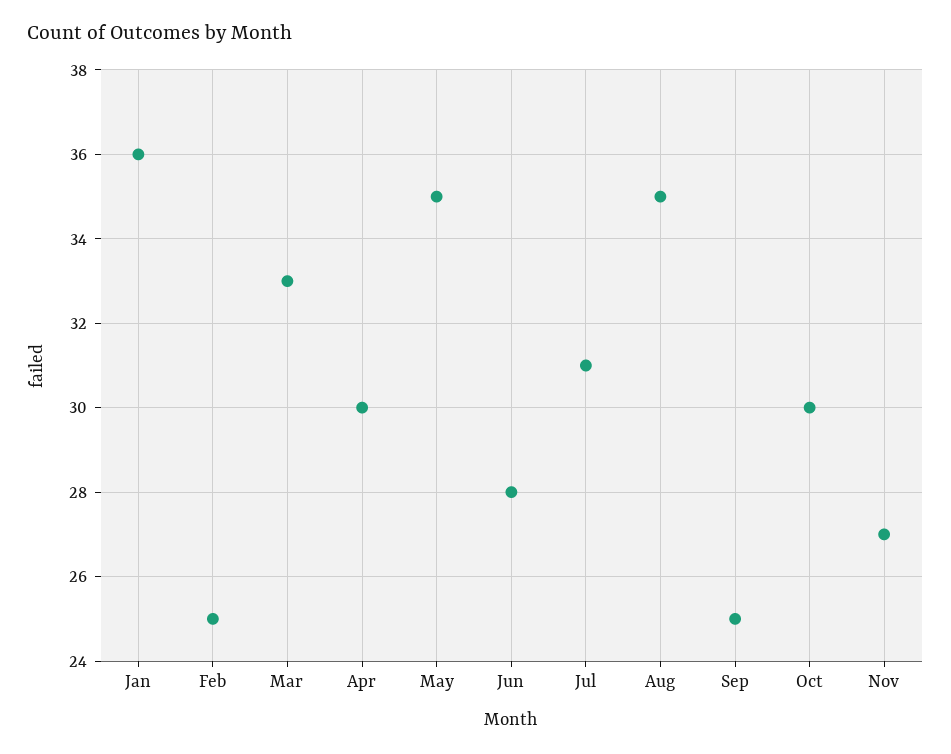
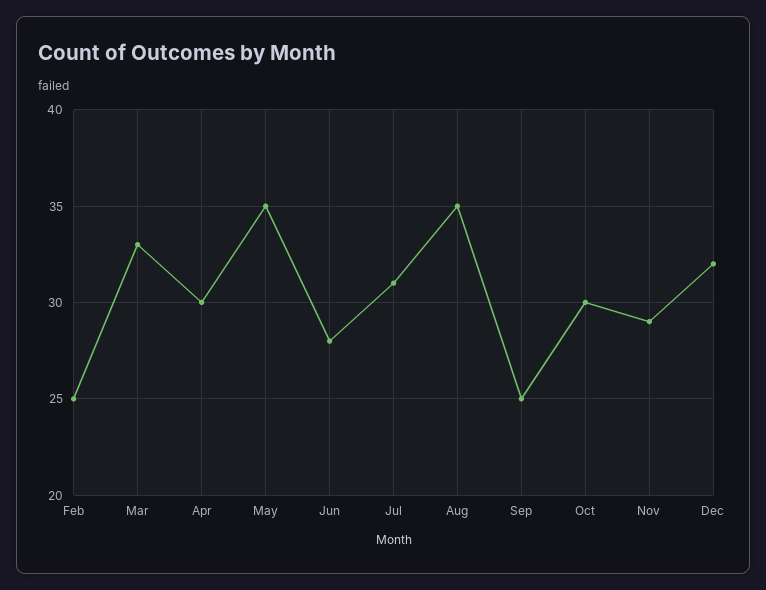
Jan: 36 -> none
Nov: 27 -> 29
Dec: none -> 32

